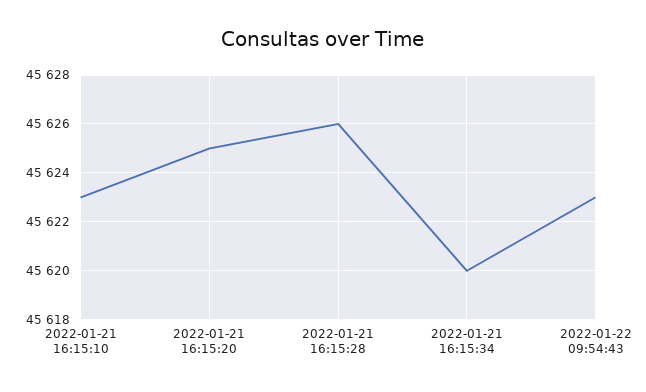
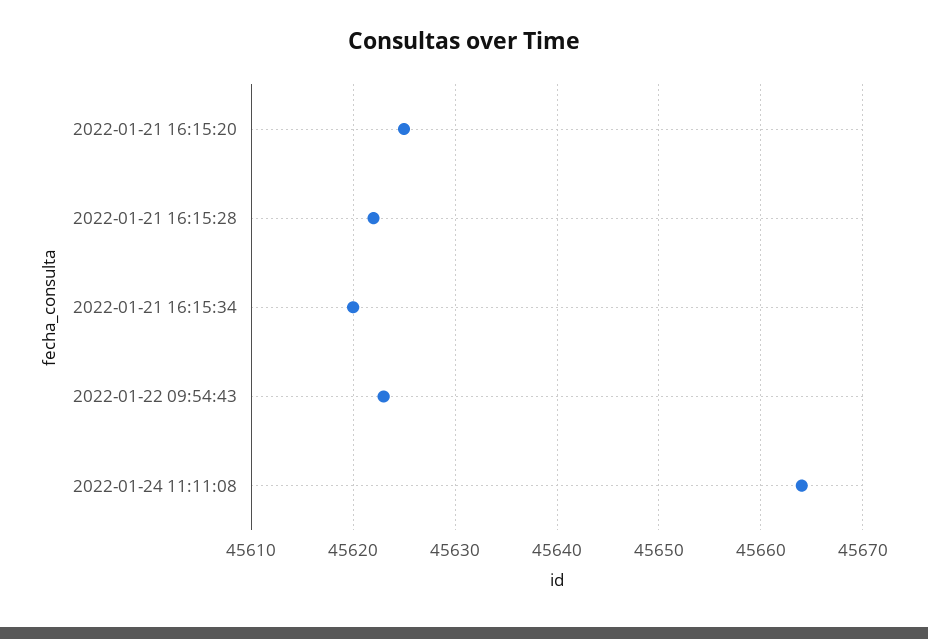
2022-01-21 16:15:10: 45623 -> none
2022-01-21 16:15:28: 45626 -> 45622
2022-01-24 11:11:08: none -> 45664

